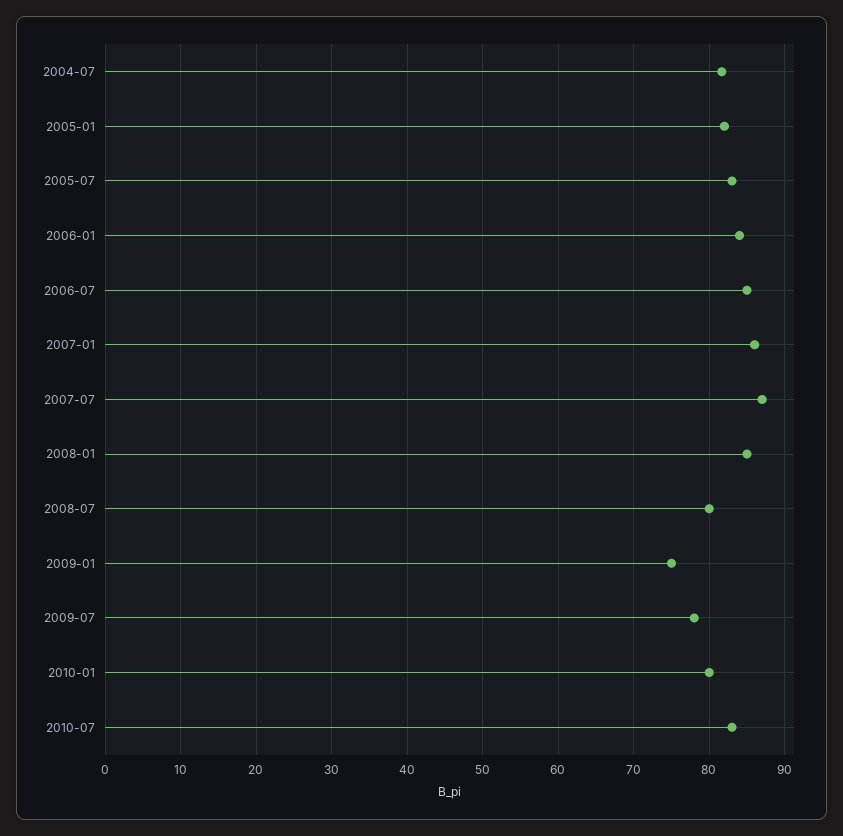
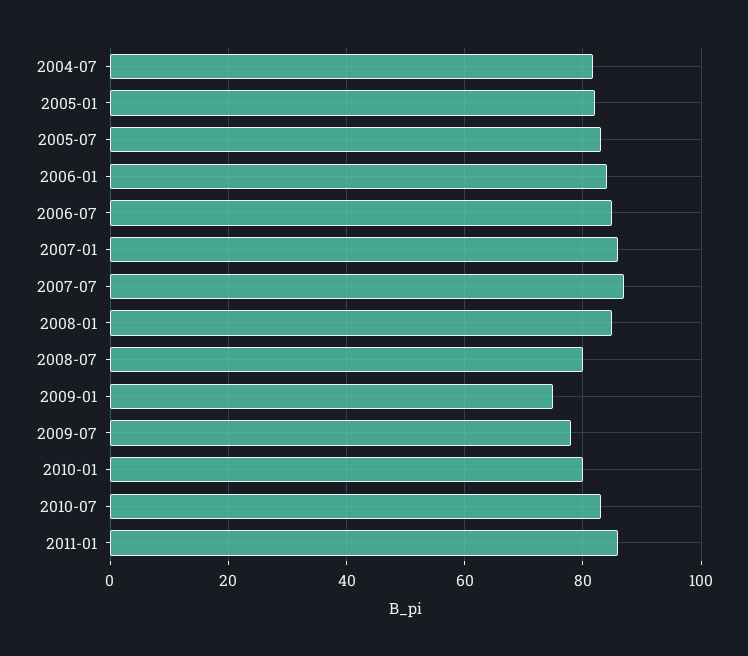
2011-01: none -> 86

